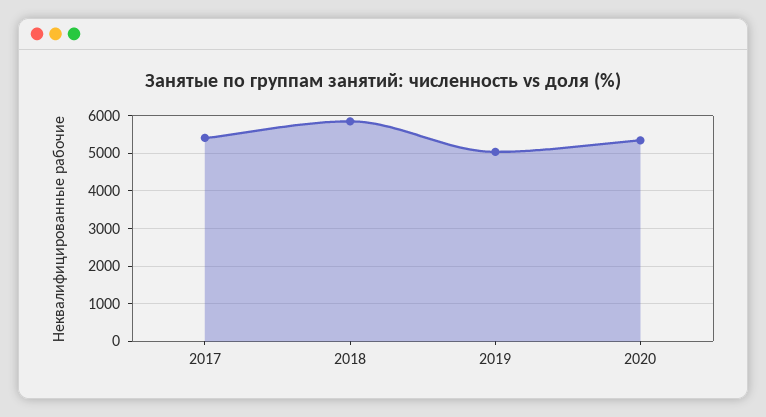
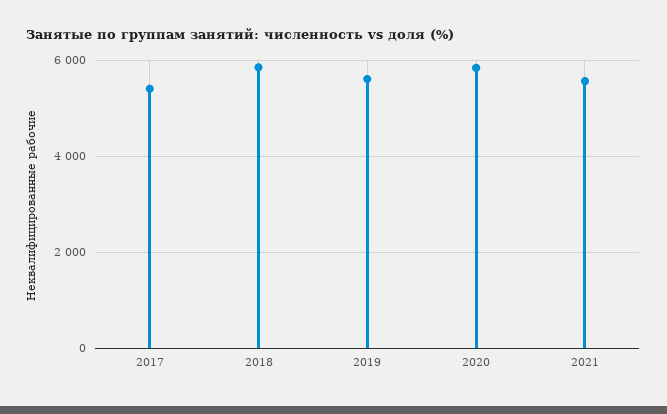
2019: 5000 -> 5600
2020: 5400 -> 5800
2021: none -> 5600

